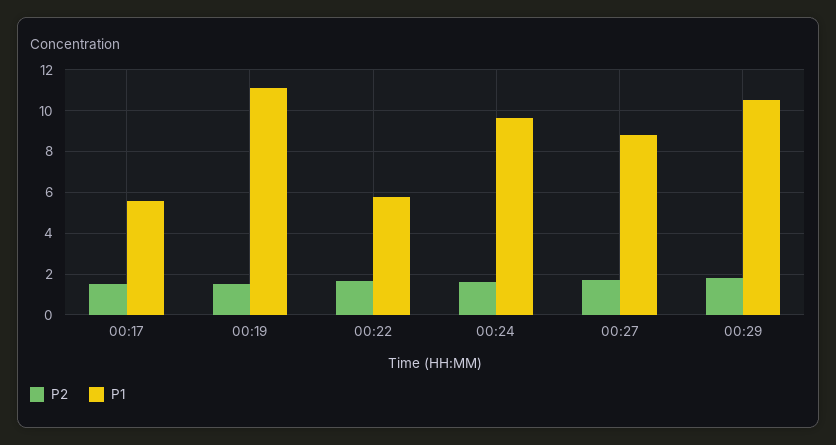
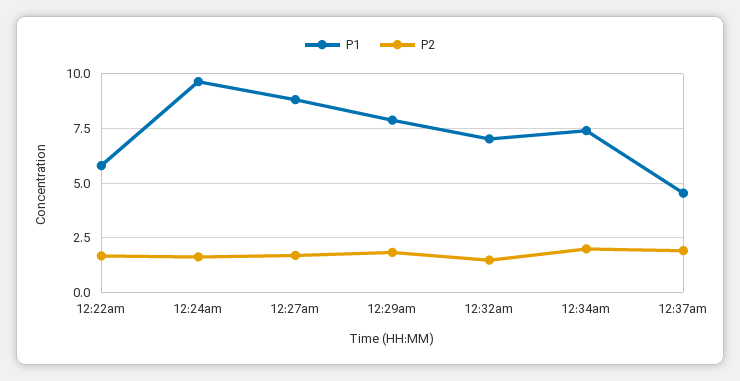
P2, 00:17: 1.5 -> none
P1, 00:17: 5.5 -> none
P2, 00:19: 1.5 -> none
P1, 00:19: 11 -> none
P1, 00:29: 10.5 -> 8
P1, 12:32am: none -> 7
P2, 12:32am: none -> 1.5
P1, 12:34am: none -> 7.5
P2, 12:34am: none -> 2
P1, 12:37am: none -> 4.5
P2, 12:37am: none -> 2

